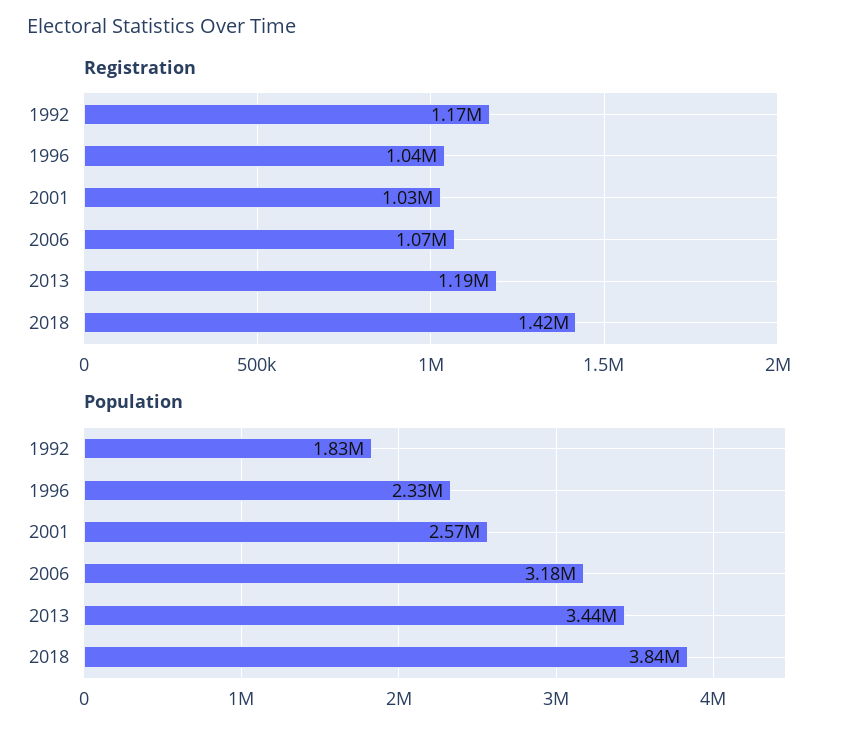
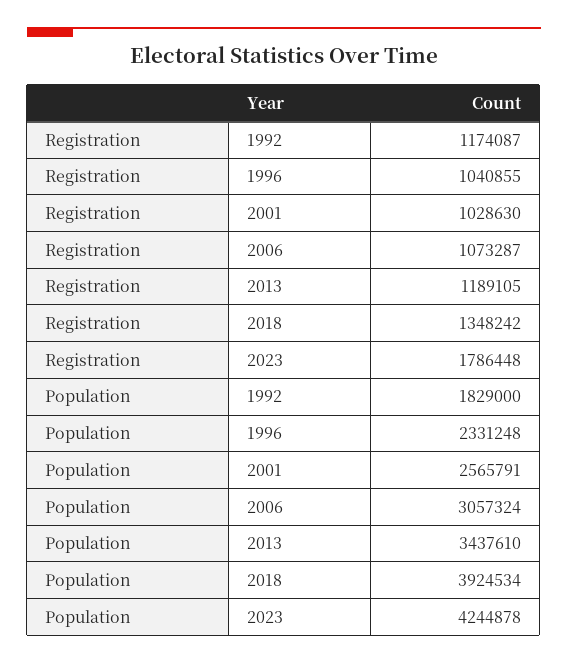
Registration, 2018: 1420000 -> 1348242
Population, 2006: 3180000 -> 3057324
Population, 2018: 3840000 -> 3924534
Registration, 2023: none -> 1786448
Population, 2023: none -> 4244878

